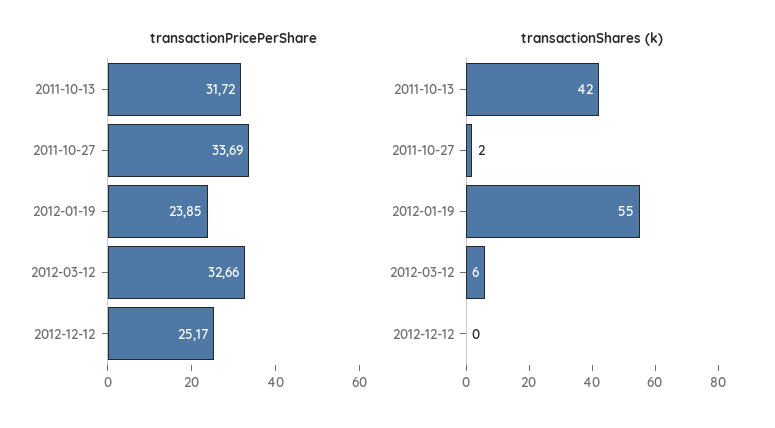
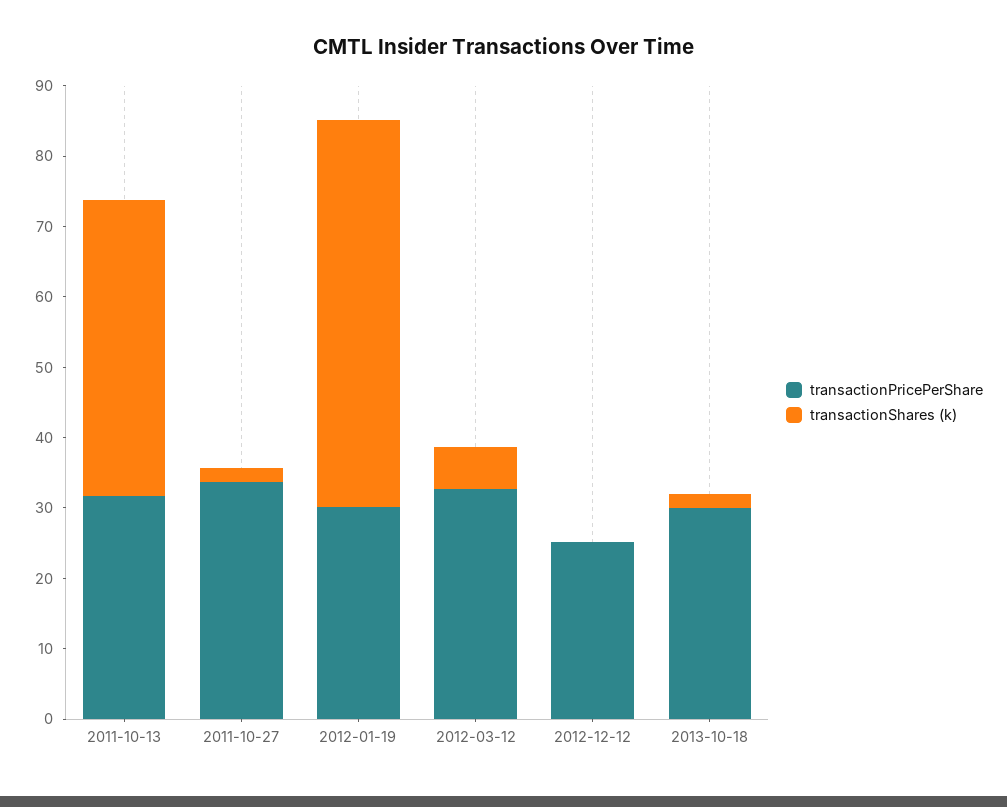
transactionPricePerShare, 2012-01-19: 23.85 -> 30
transactionPricePerShare, 2013-10-18: none -> 30
transactionShares (k), 2013-10-18: none -> 2

